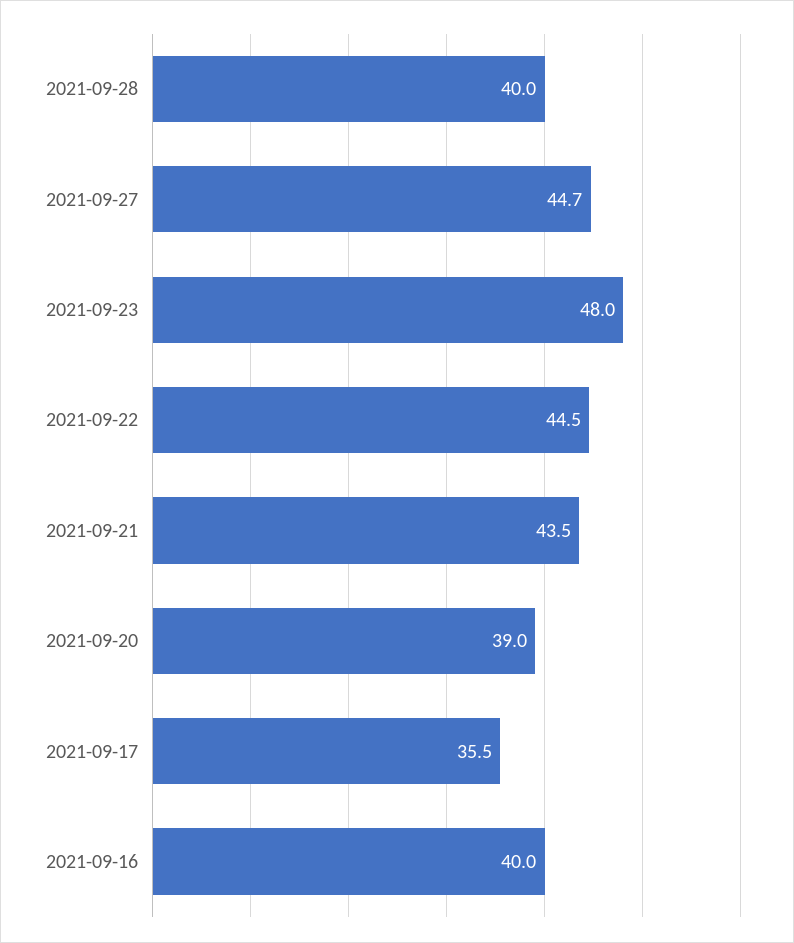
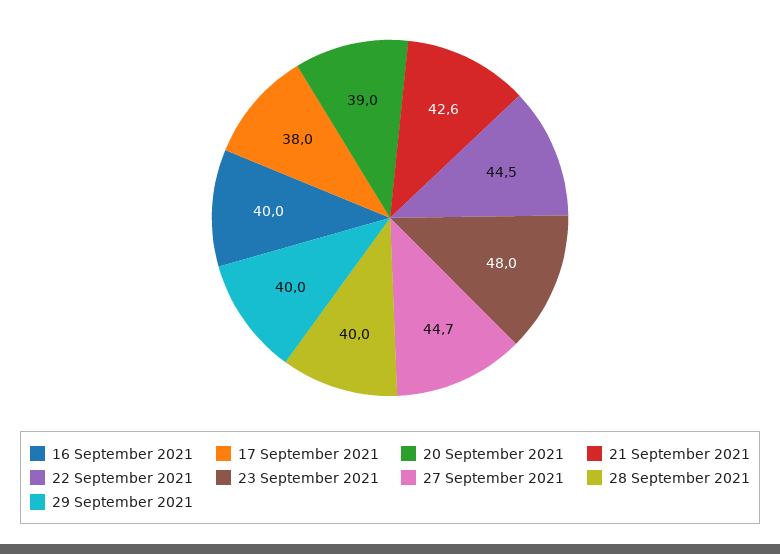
2021-09-21: 43.5 -> 42.6
2021-09-17: 35.5 -> 38
29 September 2021: none -> 40

